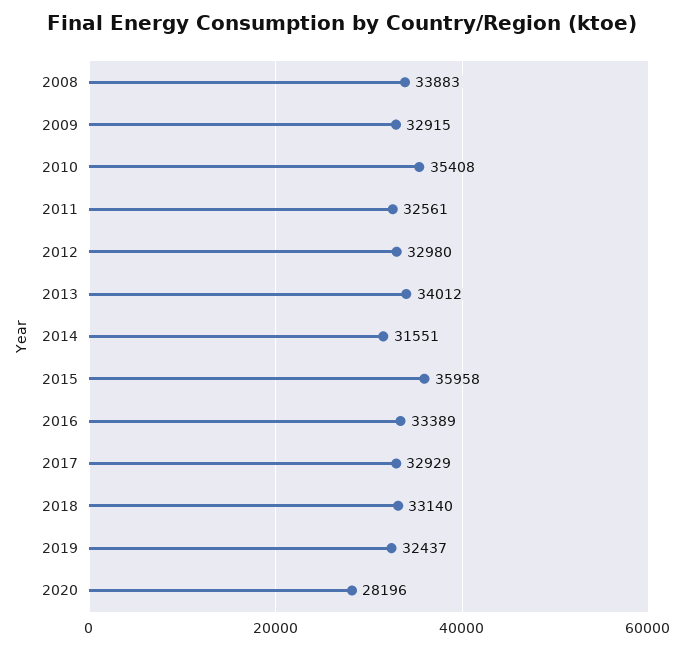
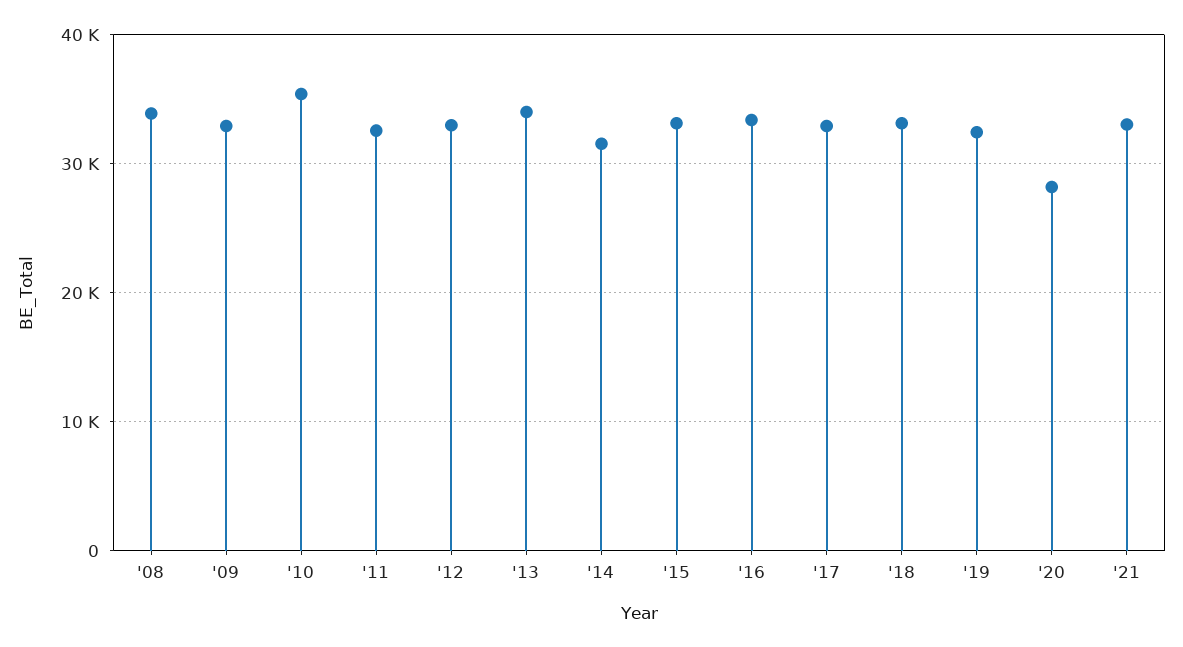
2015: 35958 -> 33000
'21: none -> 33000

